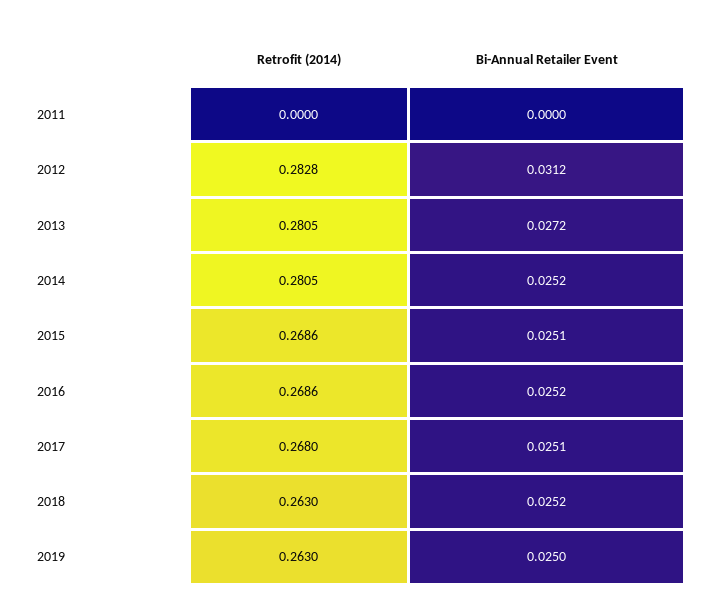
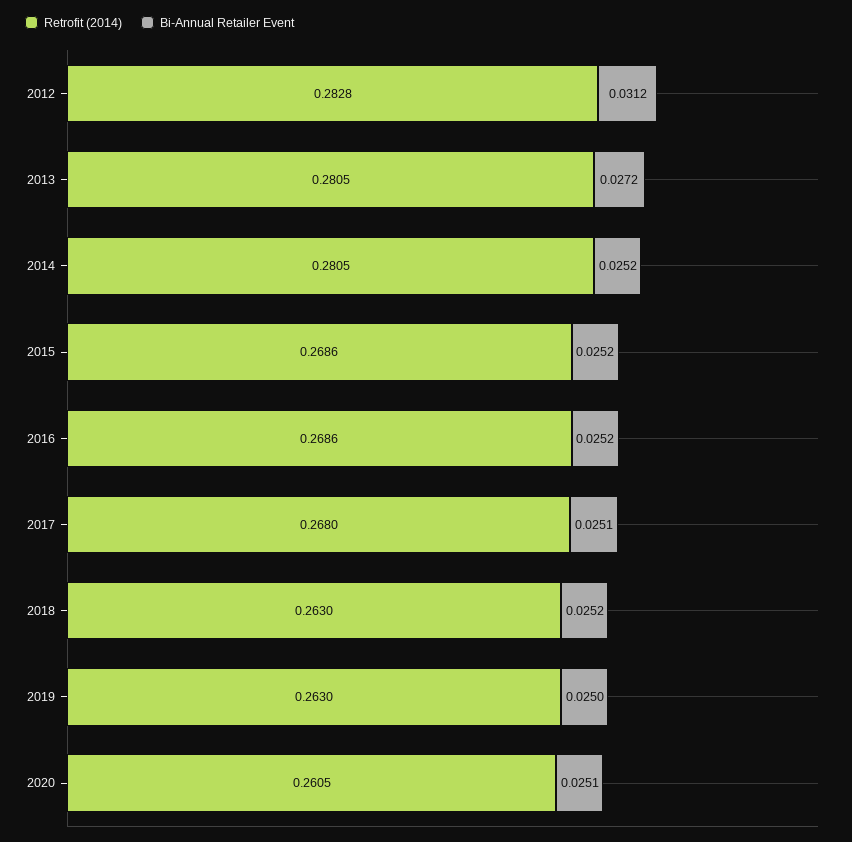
Retrofit (2014), 2011: 0 -> none
Bi-Annual Retailer Event, 2011: 0 -> none
Bi-Annual Retailer Event, 2015: 0.0251 -> 0.0252
Retrofit (2014), 2020: none -> 0.2605
Bi-Annual Retailer Event, 2020: none -> 0.0251

